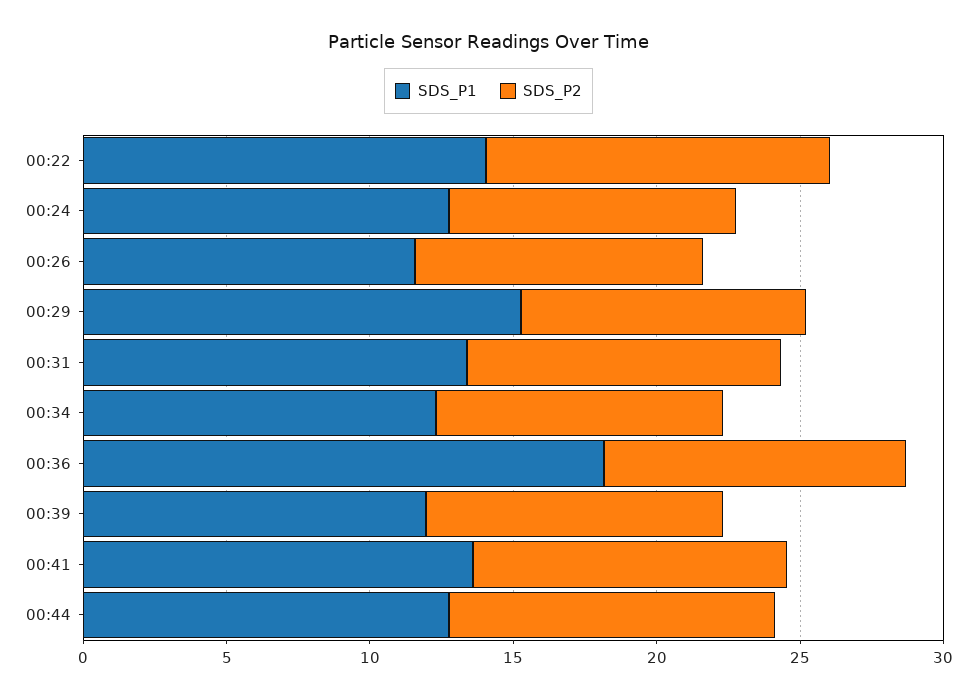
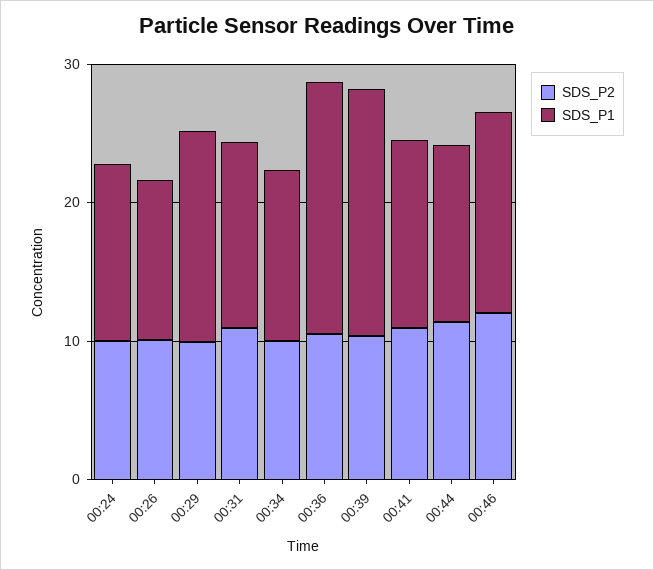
SDS_P1, 00:22: 14 -> none
SDS_P2, 00:22: 12 -> none
SDS_P1, 00:39: 12 -> 18
SDS_P2, 00:46: none -> 12
SDS_P1, 00:46: none -> 14

